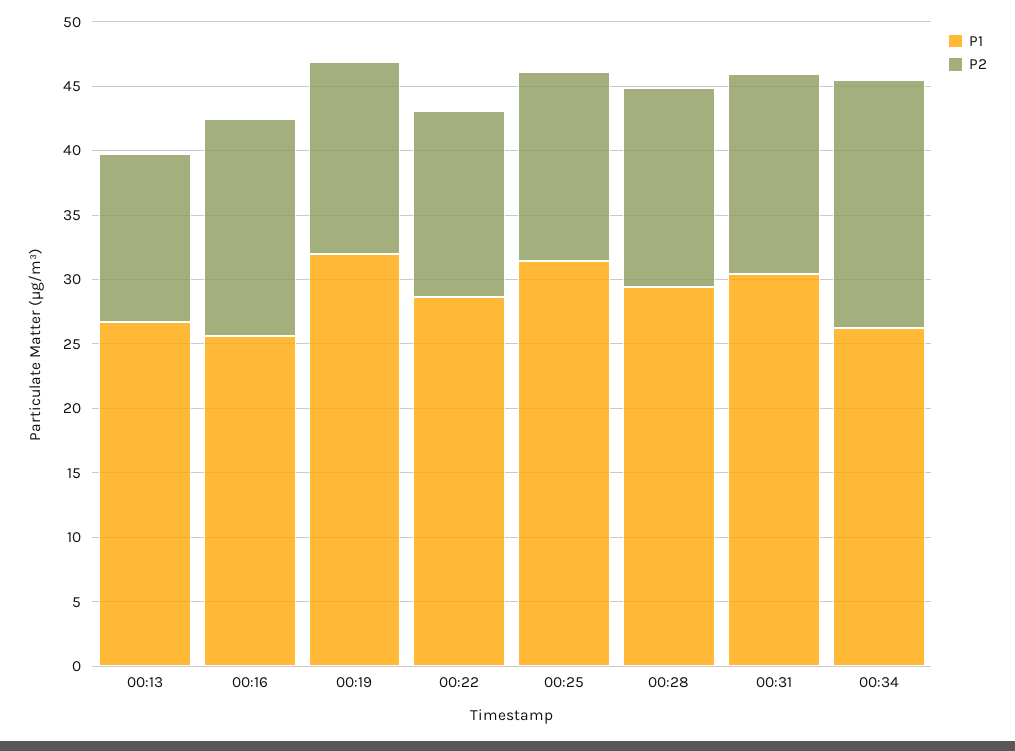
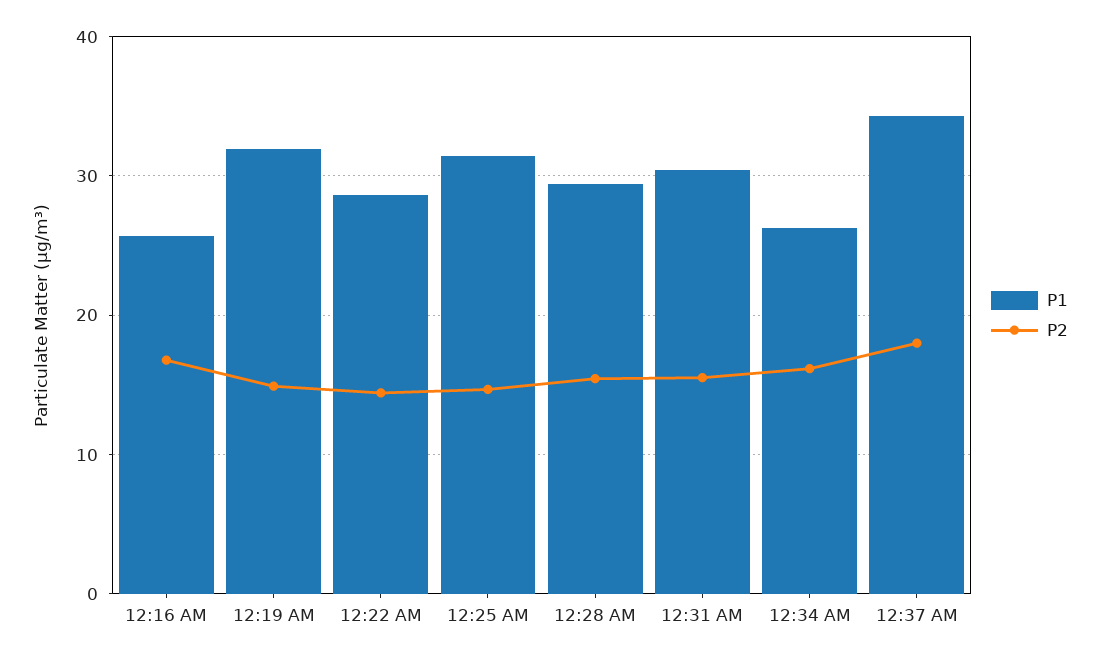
P1, 00:13: 27 -> none
P2, 00:13: 13 -> none
P2, 00:34: 19 -> 16
P1, 12:37 AM: none -> 34
P2, 12:37 AM: none -> 18

